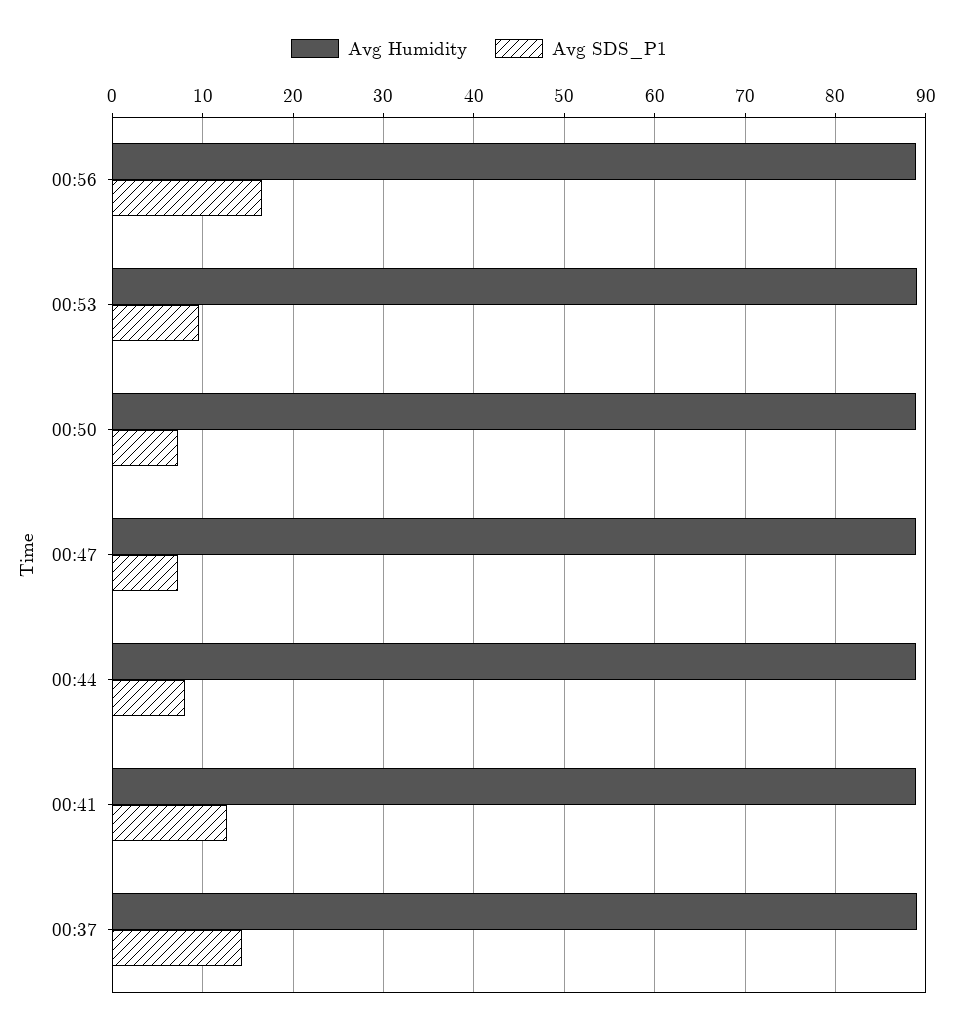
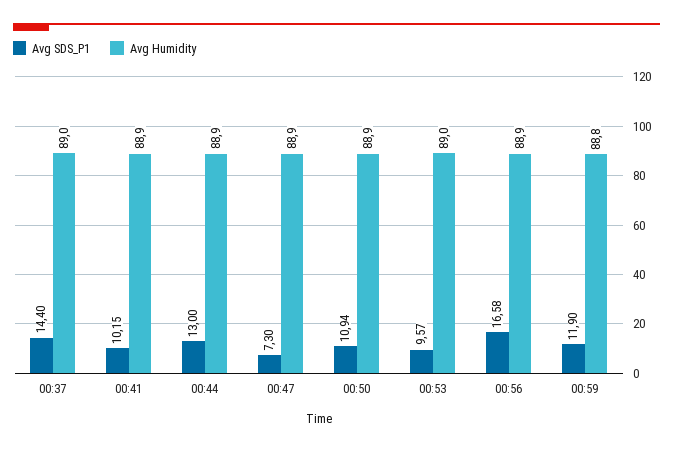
Avg SDS_P1, 00:50: 7 -> 10.94
Avg SDS_P1, 00:44: 8 -> 13
Avg SDS_P1, 00:41: 13 -> 10.15
Avg SDS_P1, 00:59: none -> 11.9
Avg Humidity, 00:59: none -> 88.8

